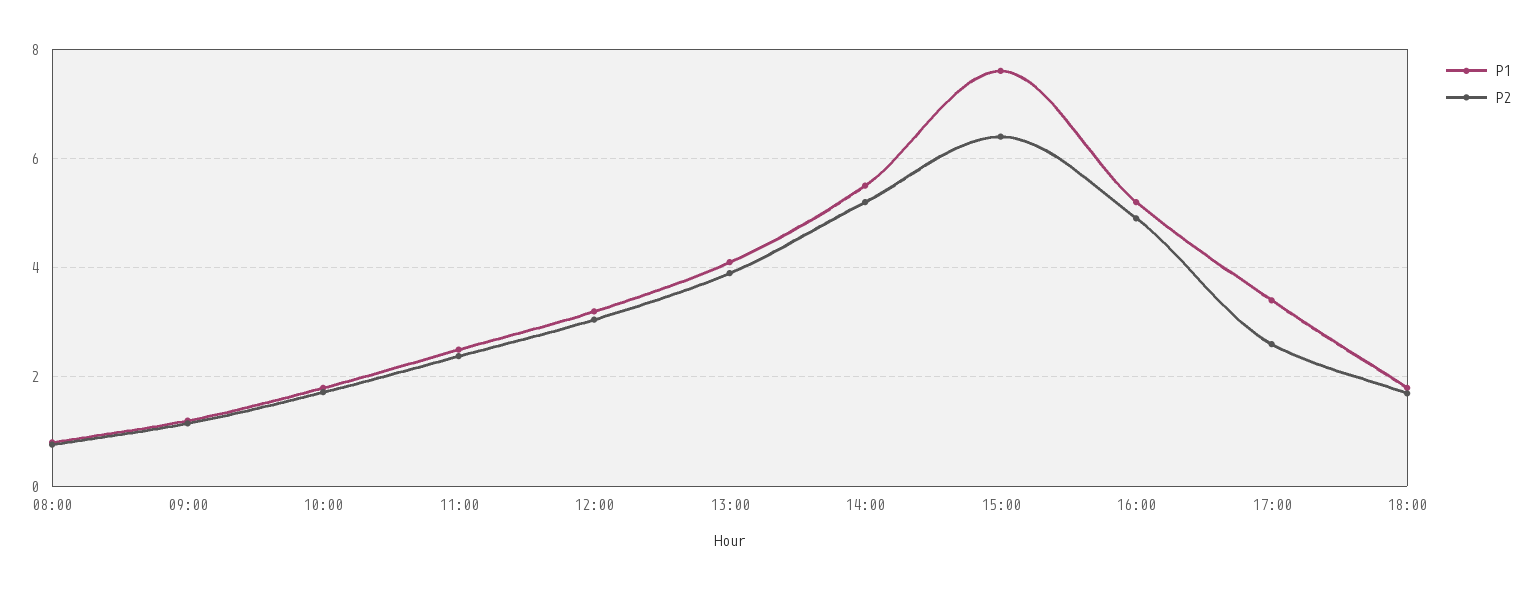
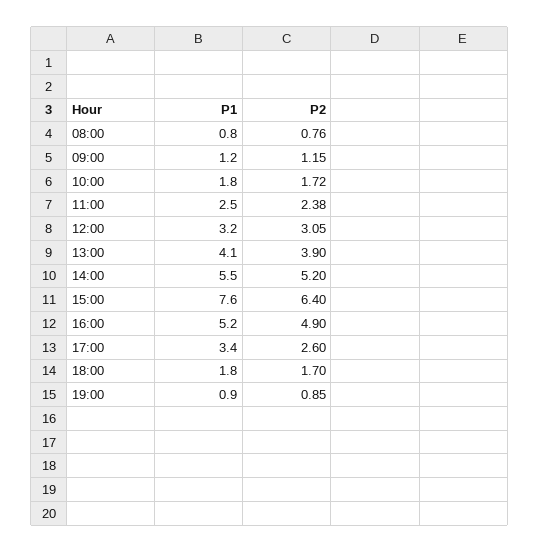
P1, 19:00: none -> 0.9
P2, 19:00: none -> 0.85

